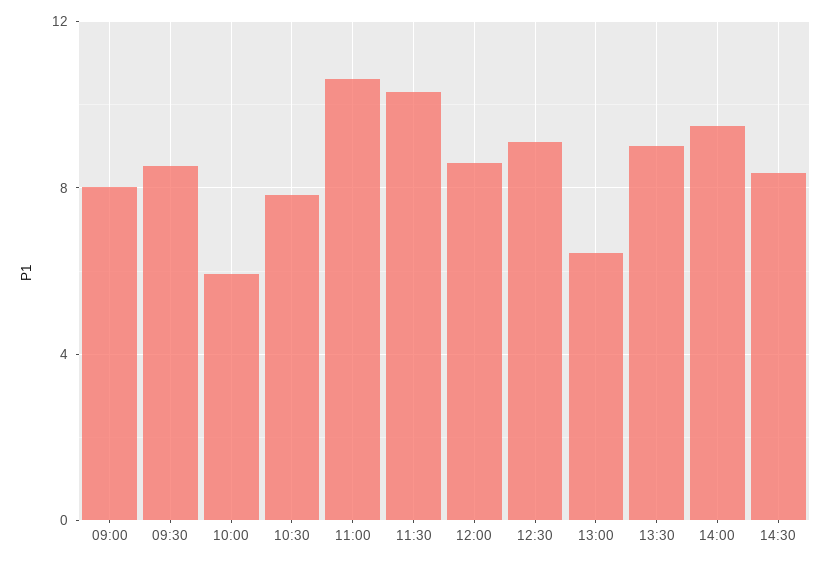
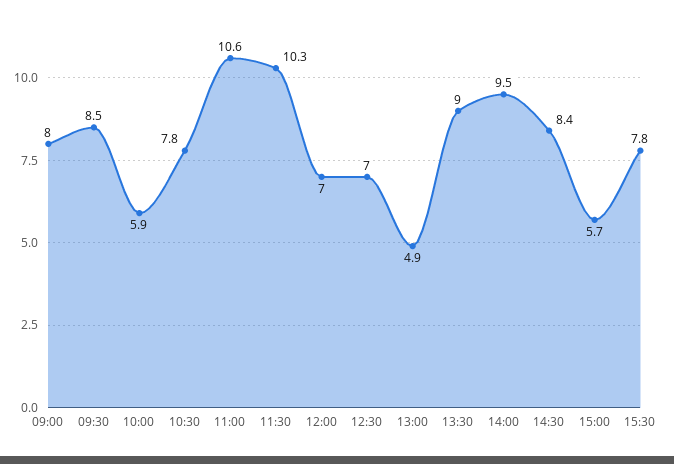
12:00: 8.5 -> 7
12:30: 9 -> 7
13:00: 6.5 -> 4.9
15:00: none -> 5.7
15:30: none -> 7.8

